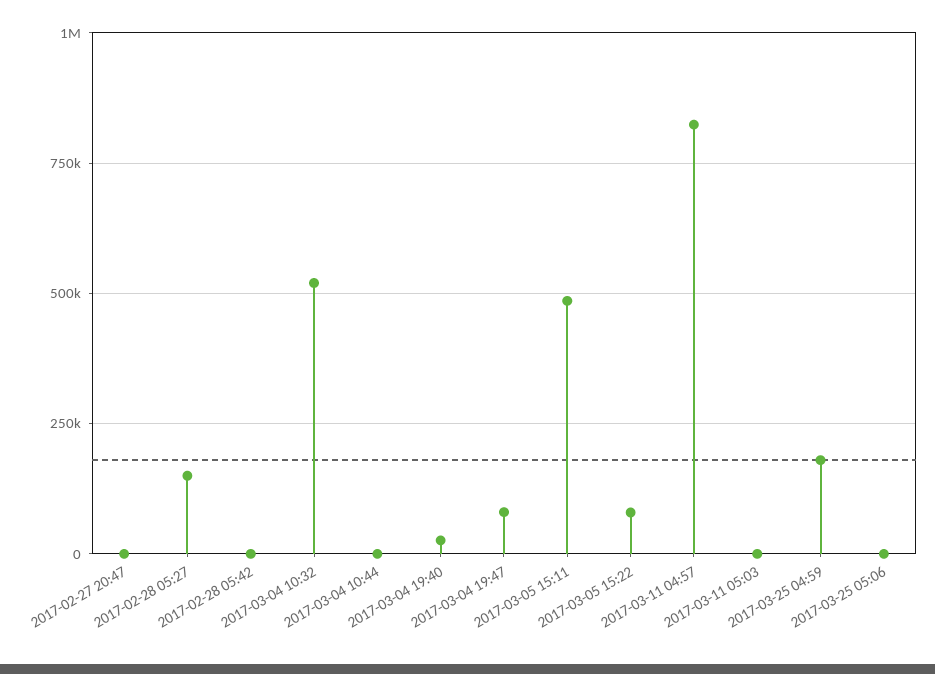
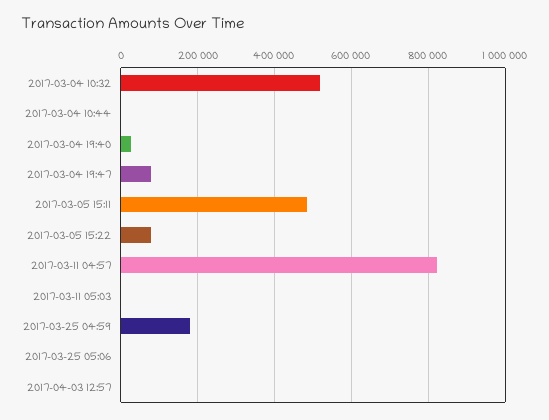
2017-02-27 20:47: 0 -> none
2017-02-28 05:27: 150000 -> none
2017-02-28 05:42: 0 -> none
2017-04-03 12:57: none -> 0

